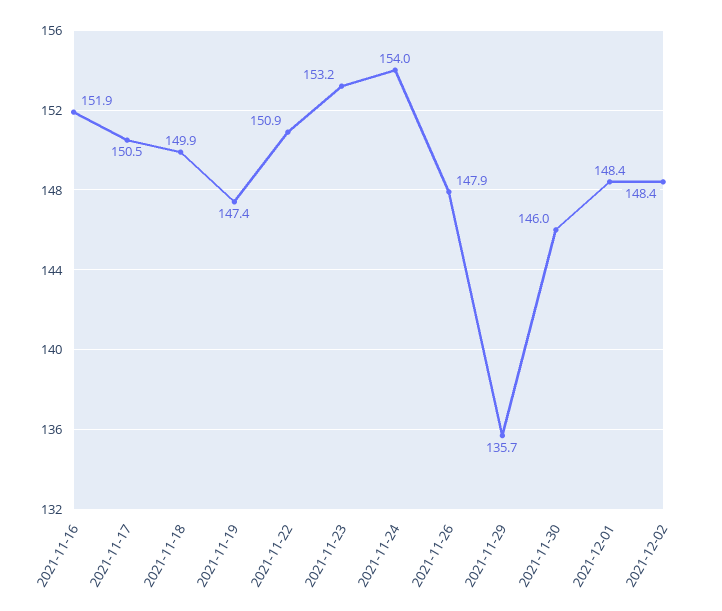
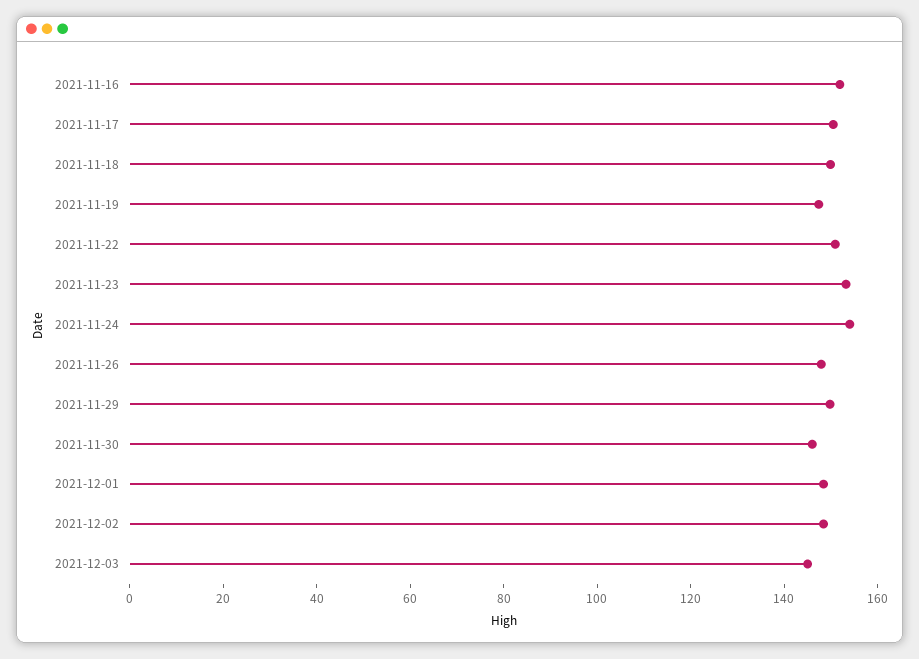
2021-11-29: 135.7 -> 150
2021-12-03: none -> 145

